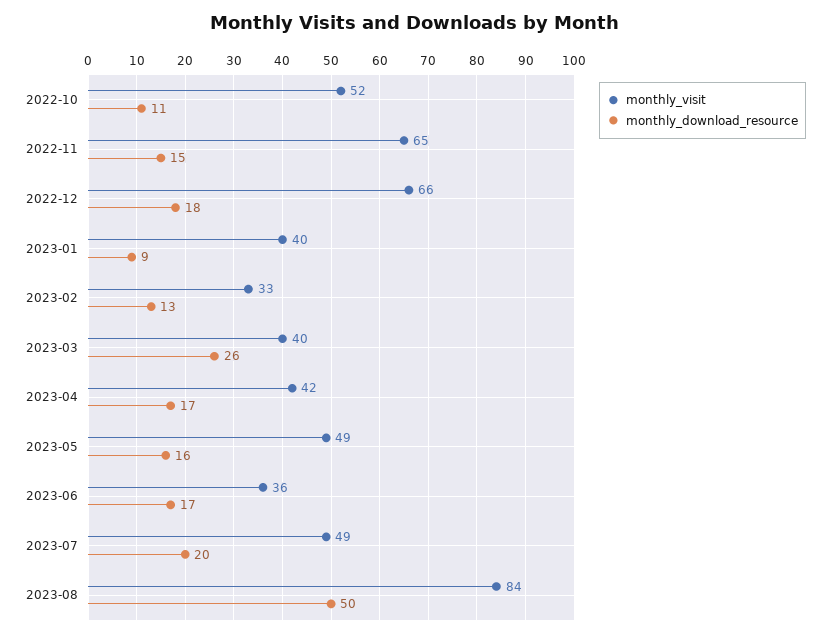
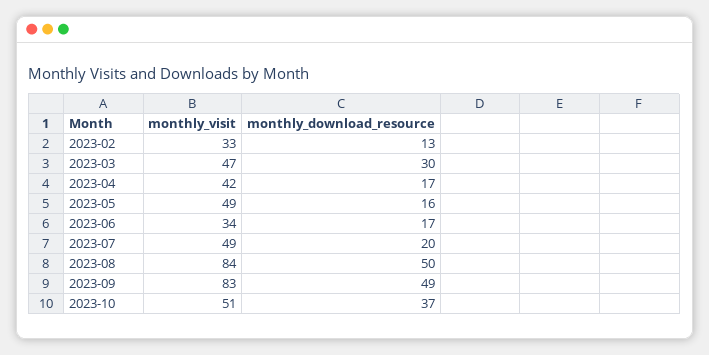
monthly_visit, 2022-10: 52 -> none
monthly_download_resource, 2022-10: 11 -> none
monthly_visit, 2022-11: 65 -> none
monthly_download_resource, 2022-11: 15 -> none
monthly_visit, 2022-12: 66 -> none
monthly_download_resource, 2022-12: 18 -> none
monthly_visit, 2023-01: 40 -> none
monthly_download_resource, 2023-01: 9 -> none
monthly_visit, 2023-03: 40 -> 47
monthly_download_resource, 2023-03: 26 -> 30
monthly_visit, 2023-06: 36 -> 34
monthly_visit, 2023-09: none -> 83
monthly_download_resource, 2023-09: none -> 49
monthly_visit, 2023-10: none -> 51
monthly_download_resource, 2023-10: none -> 37

